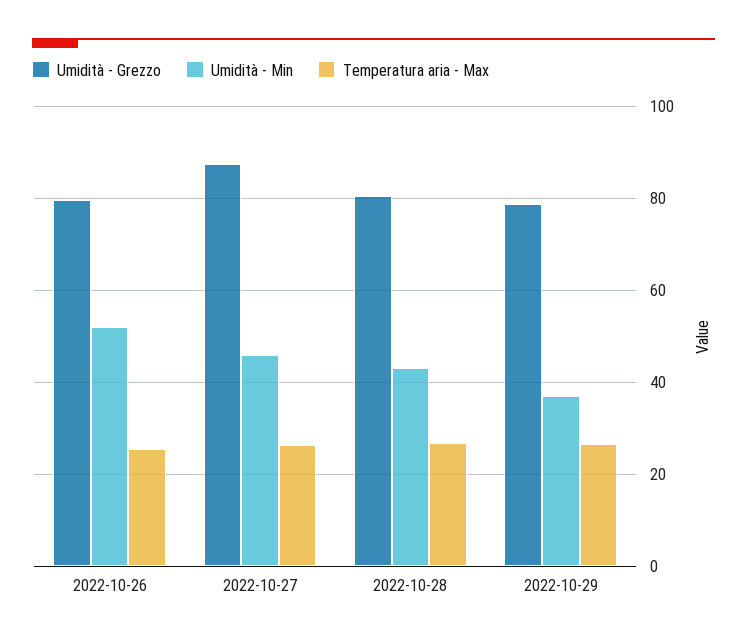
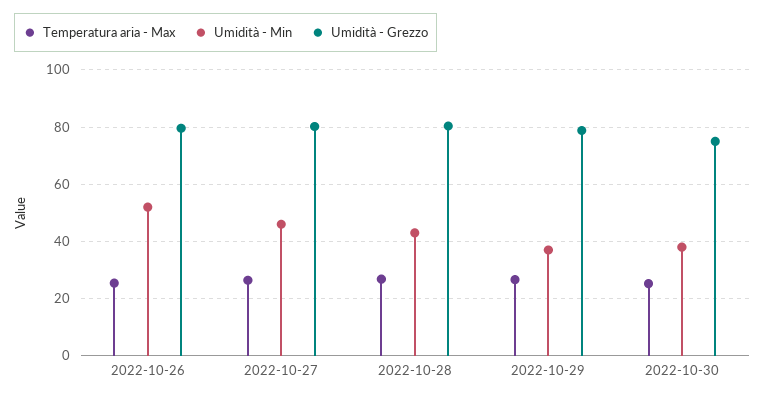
Umidità - Grezzo, 2022-10-27: 88 -> 80
Temperatura aria - Max, 2022-10-30: none -> 25
Umidità - Min, 2022-10-30: none -> 37.5
Umidità - Grezzo, 2022-10-30: none -> 75

